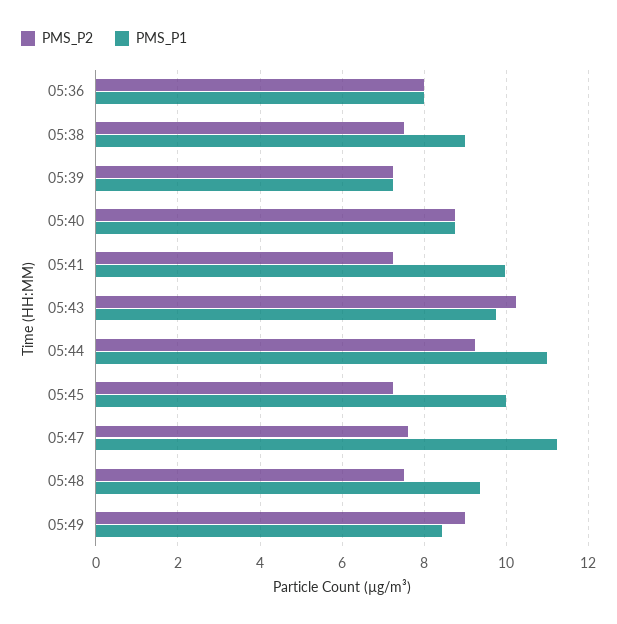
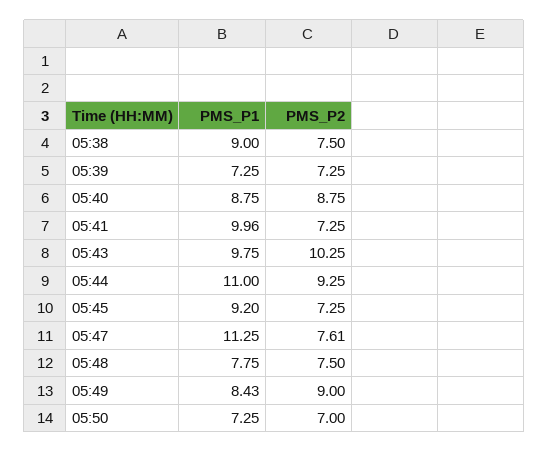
PMS_P2, 05:36: 8 -> none
PMS_P1, 05:36: 8 -> none
PMS_P1, 05:45: 10 -> 9.2
PMS_P1, 05:48: 9.4 -> 7.75
PMS_P1, 05:50: none -> 7.25
PMS_P2, 05:50: none -> 7

